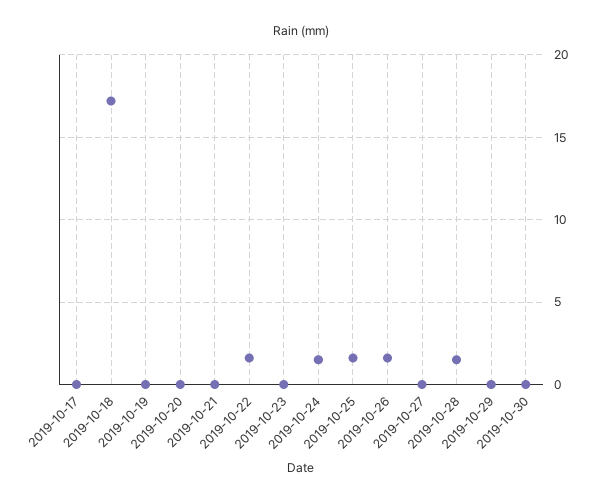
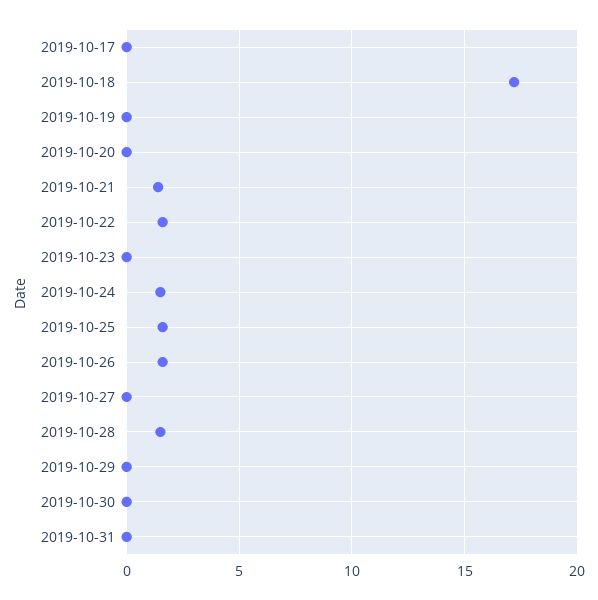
2019-10-21: 0 -> 1.5
2019-10-31: none -> 0

